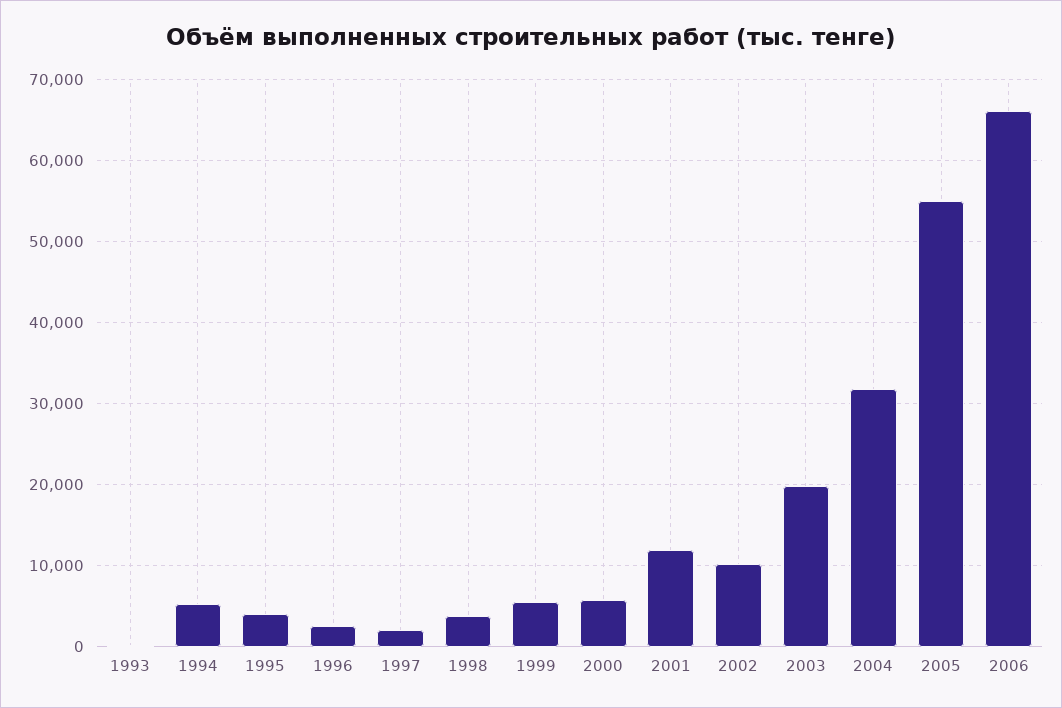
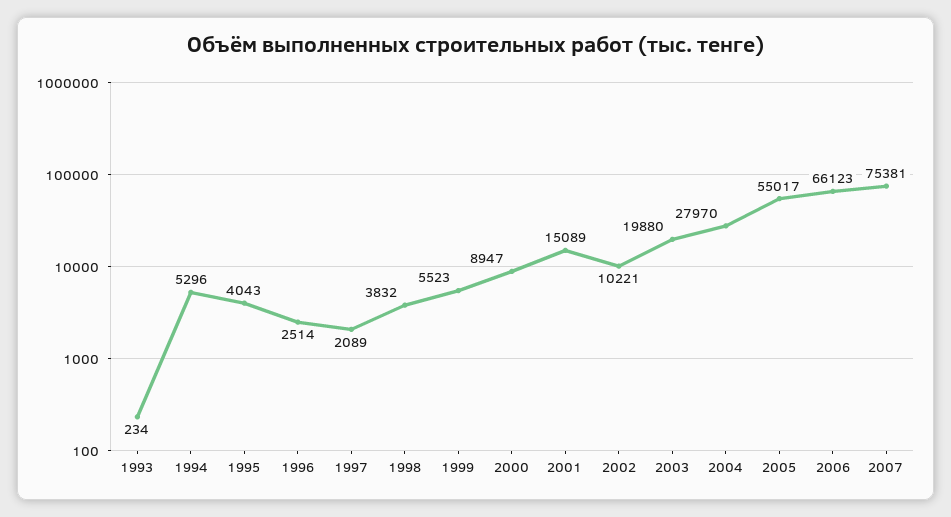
2000: 6000 -> 8947
2001: 12000 -> 15089
2004: 32000 -> 27970
2007: none -> 75381

